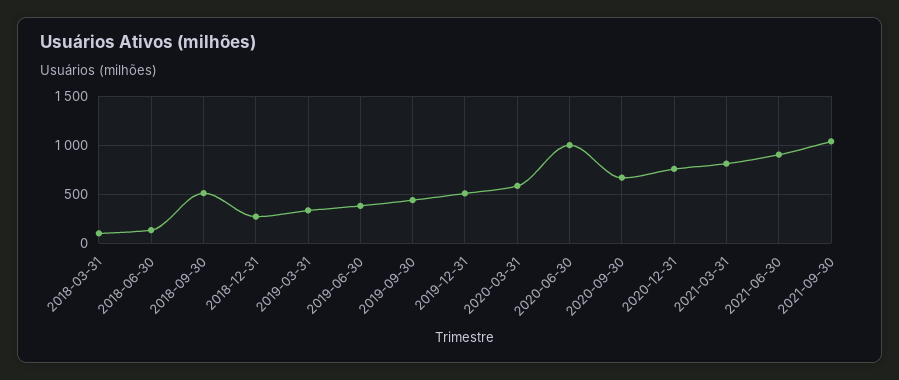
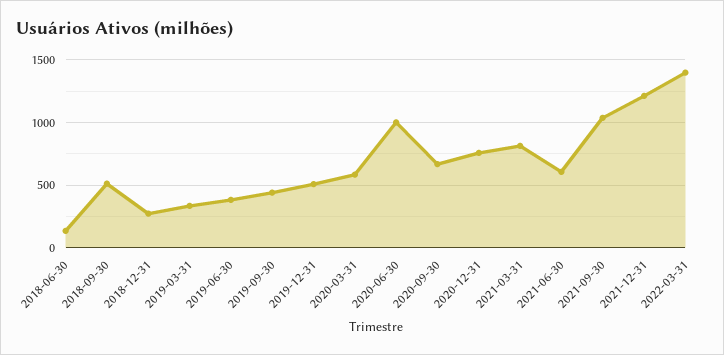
2018-03-31: 100 -> none
2021-06-30: 900 -> 600
2021-12-31: none -> 1200
2022-03-31: none -> 1400

